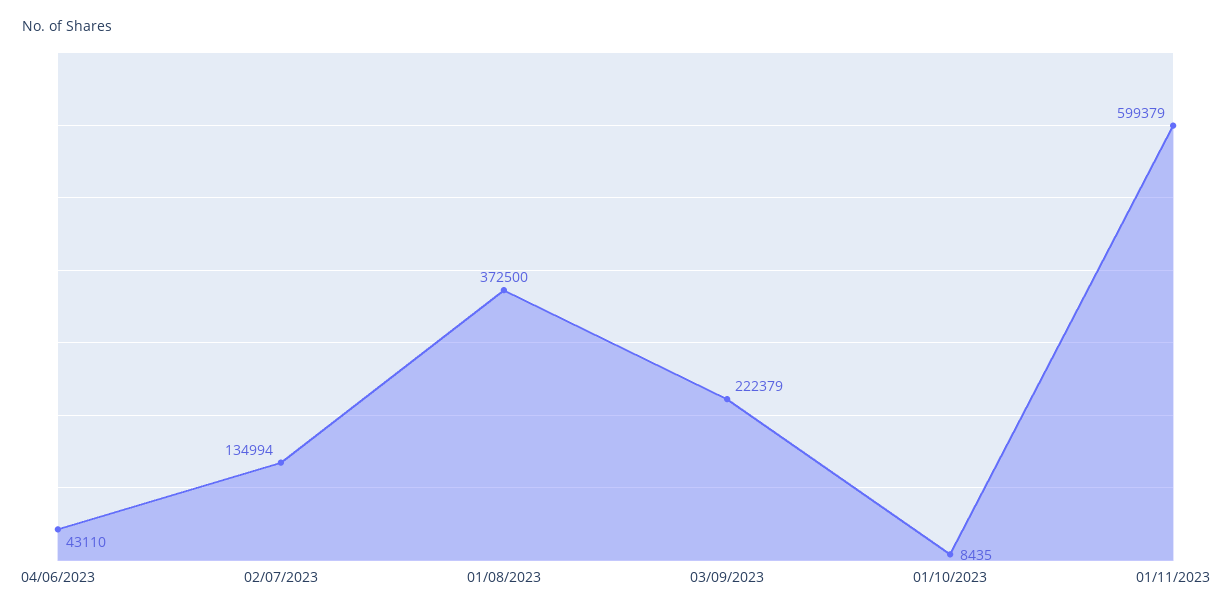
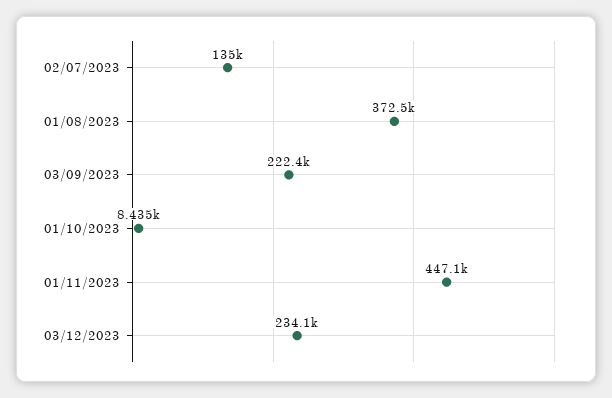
04/06/2023: 43110 -> none
01/11/2023: 599379 -> 447100
03/12/2023: none -> 234100

